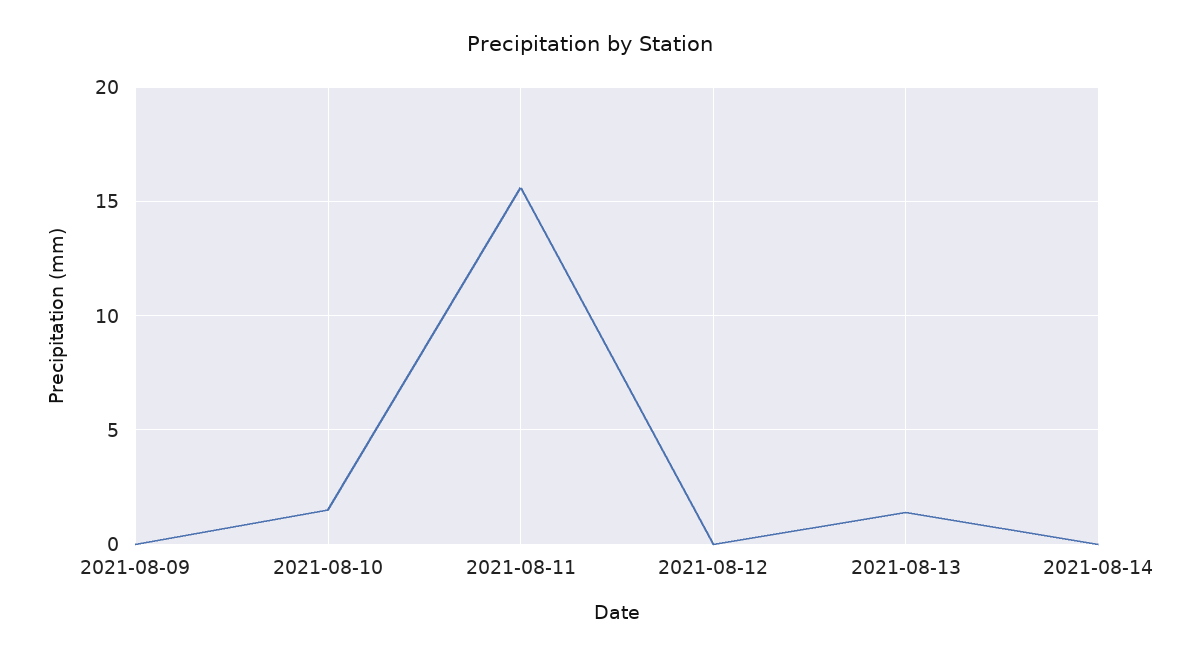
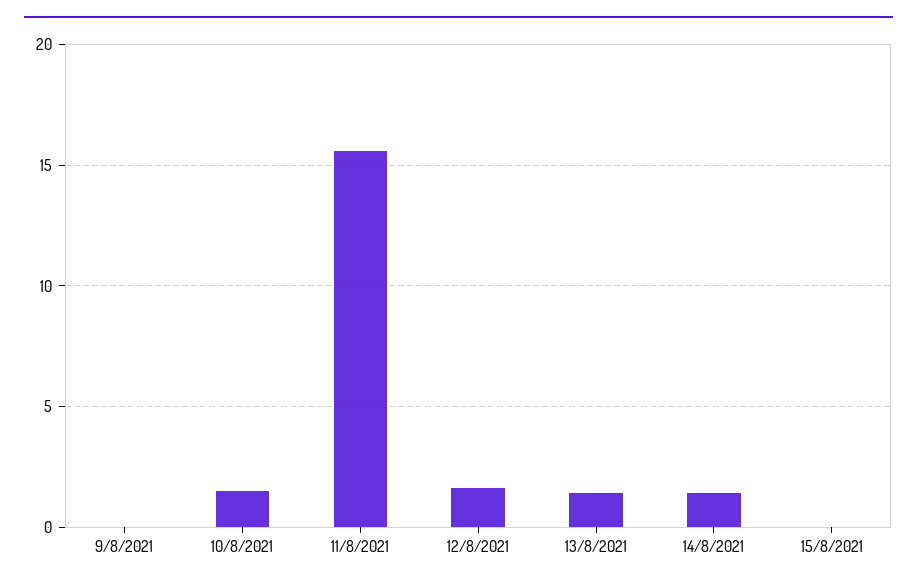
2021-08-12: 0 -> 1.5
2021-08-14: 0 -> 1.5
15/8/2021: none -> 0

